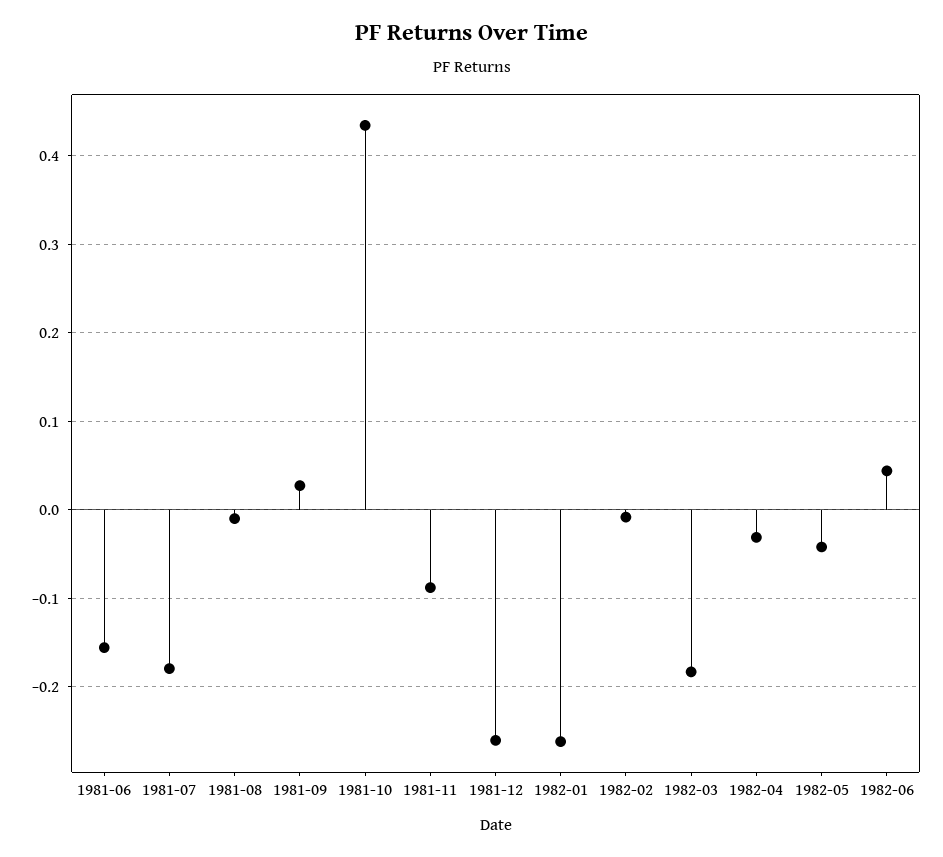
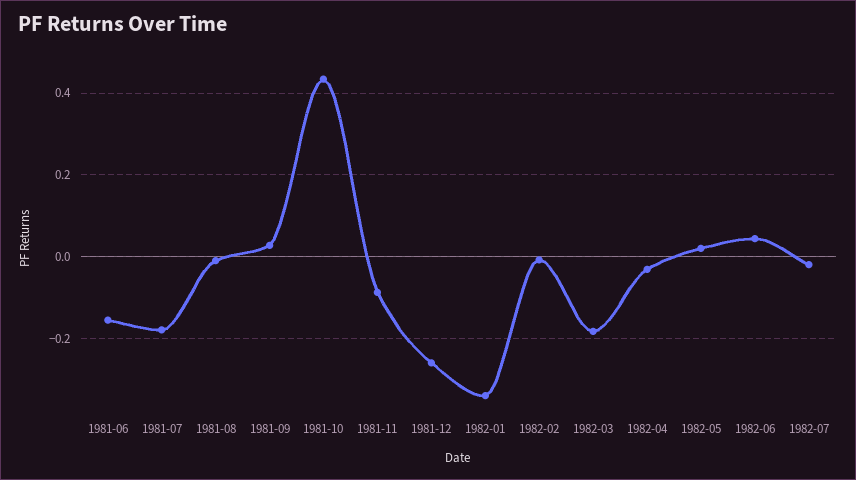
1982-01: -0.26 -> -0.34
1982-05: -0.04 -> 0.02
1982-07: none -> -0.02

